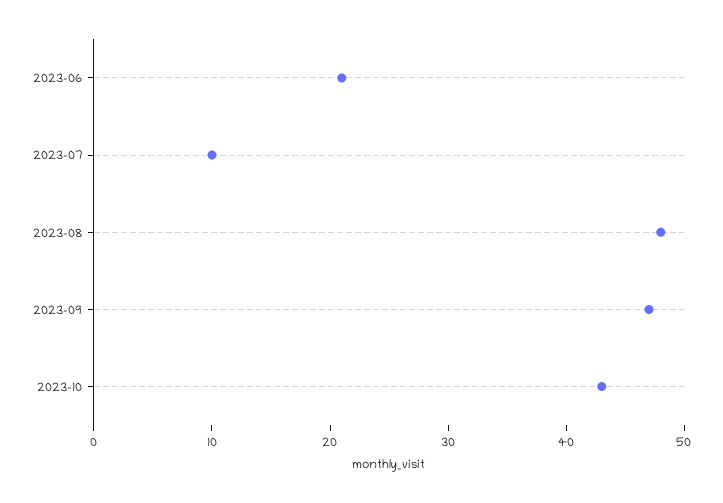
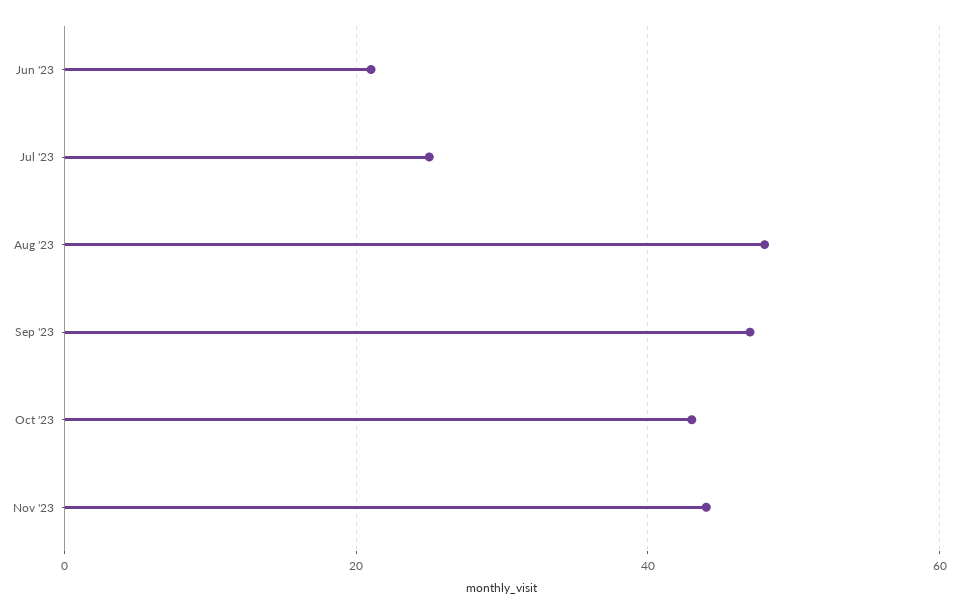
2023-07: 10 -> 25
Nov '23: none -> 45

